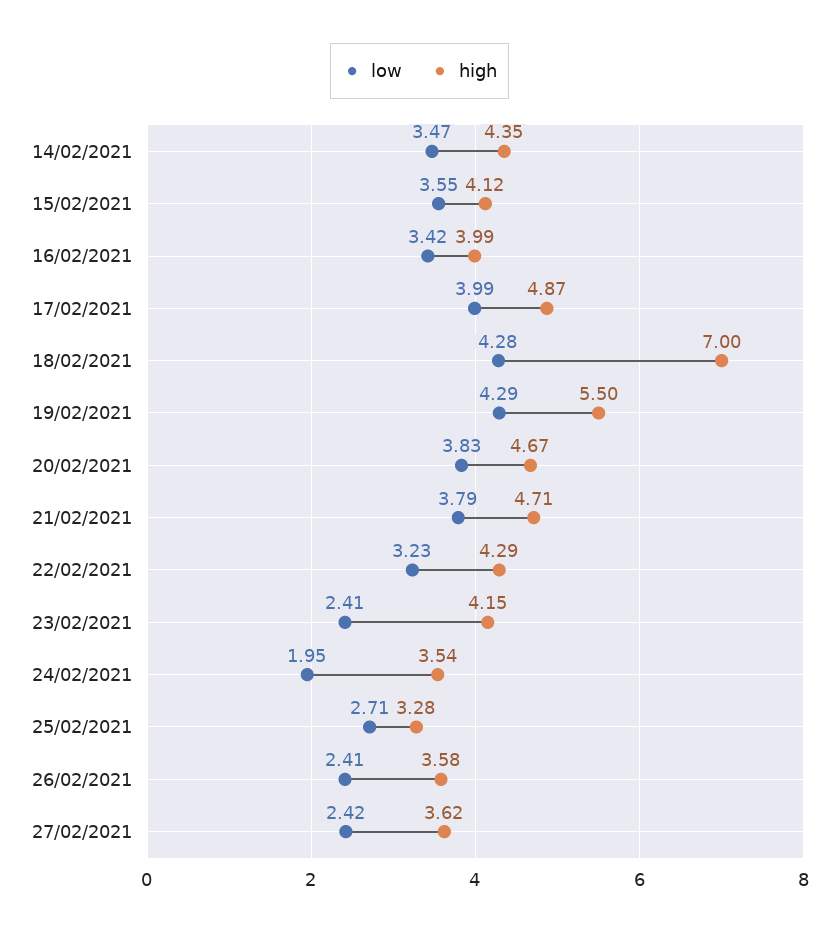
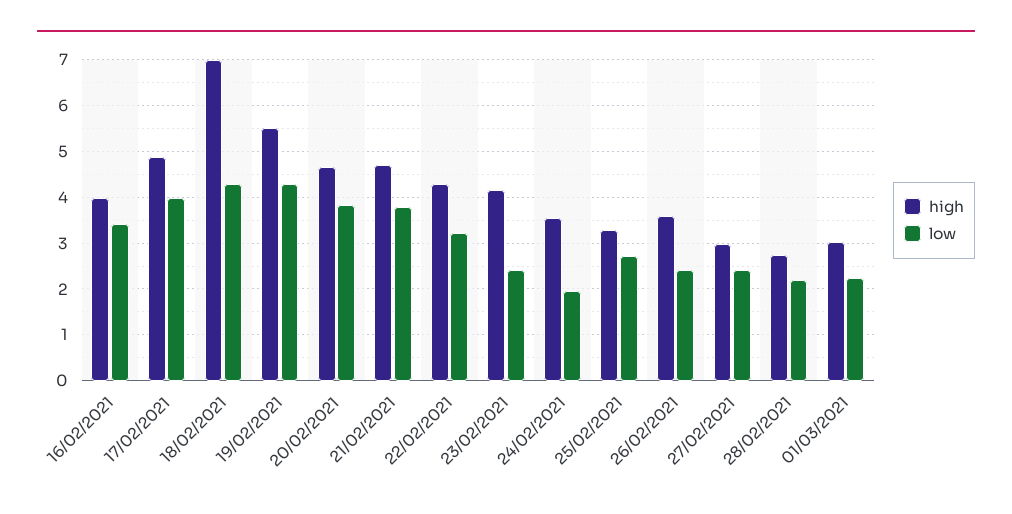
low, 14/02/2021: 3.47 -> none
high, 14/02/2021: 4.35 -> none
low, 15/02/2021: 3.55 -> none
high, 15/02/2021: 4.12 -> none
high, 27/02/2021: 3.62 -> 3
high, 28/02/2021: none -> 2.8
low, 28/02/2021: none -> 2.2
high, 01/03/2021: none -> 3
low, 01/03/2021: none -> 2.2

